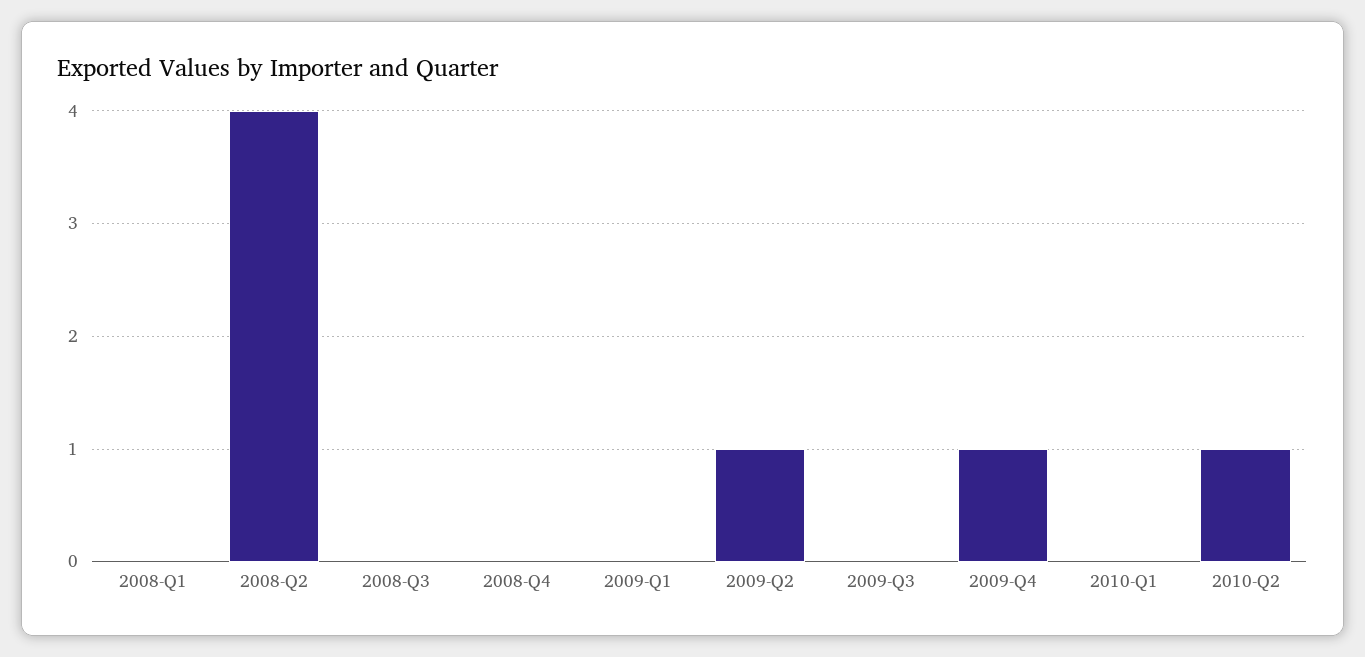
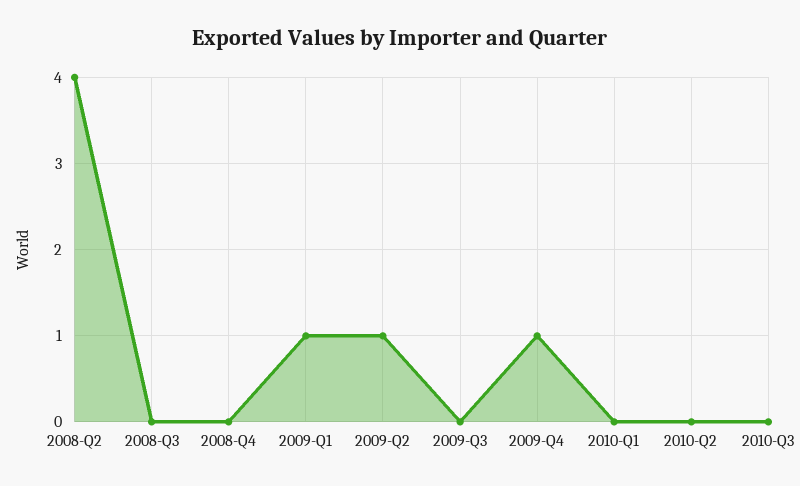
2008-Q1: 0 -> none
2009-Q1: 0 -> 1
2010-Q2: 1 -> 0
2010-Q3: none -> 0

